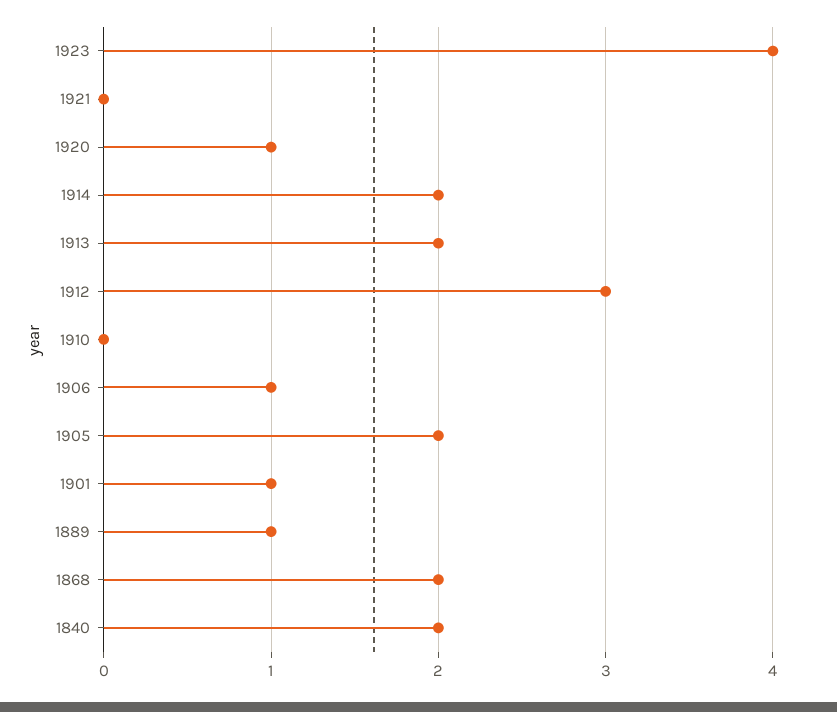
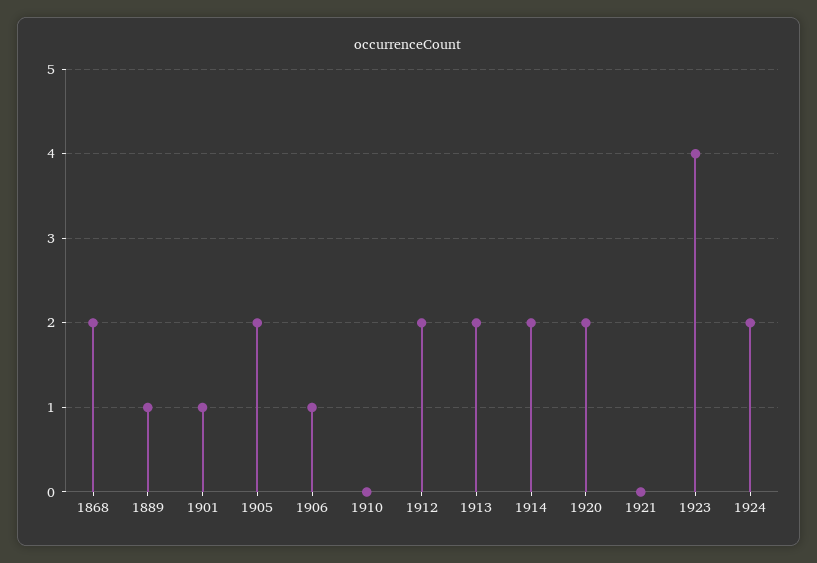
1920: 1 -> 2
1912: 3 -> 2
1840: 2 -> none
1924: none -> 2

